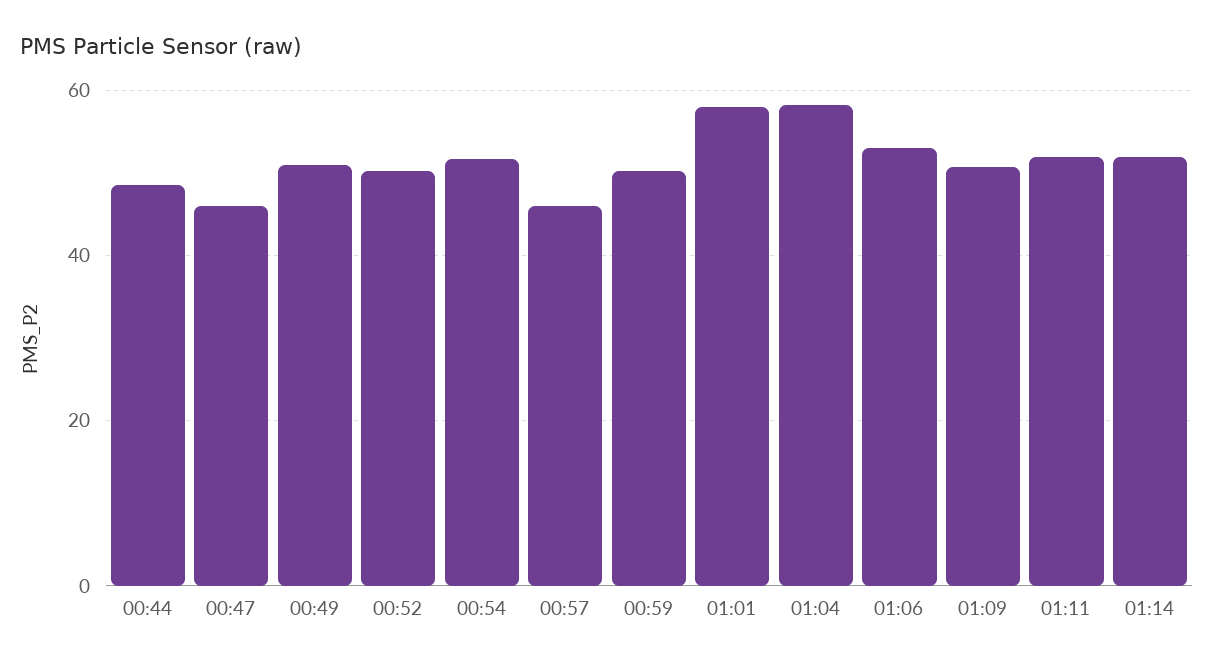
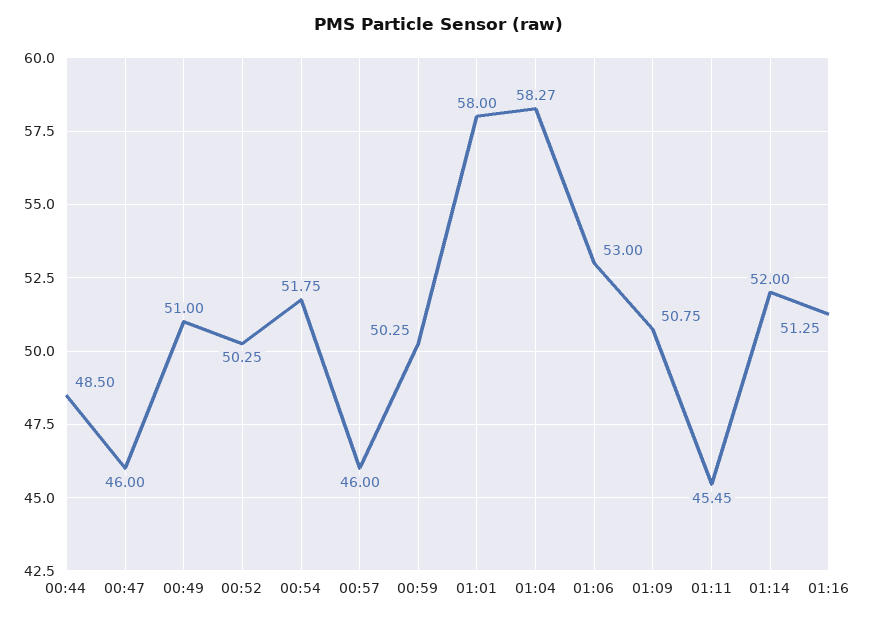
01:11: 52 -> 45.45
01:16: none -> 51.25

